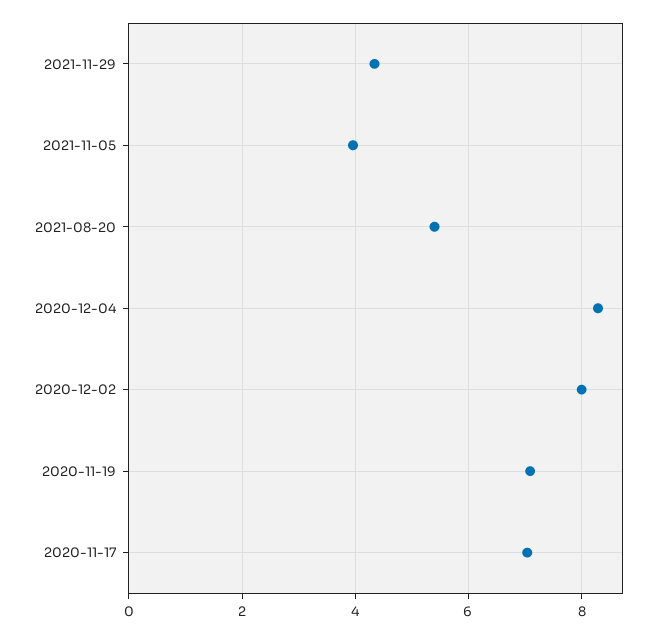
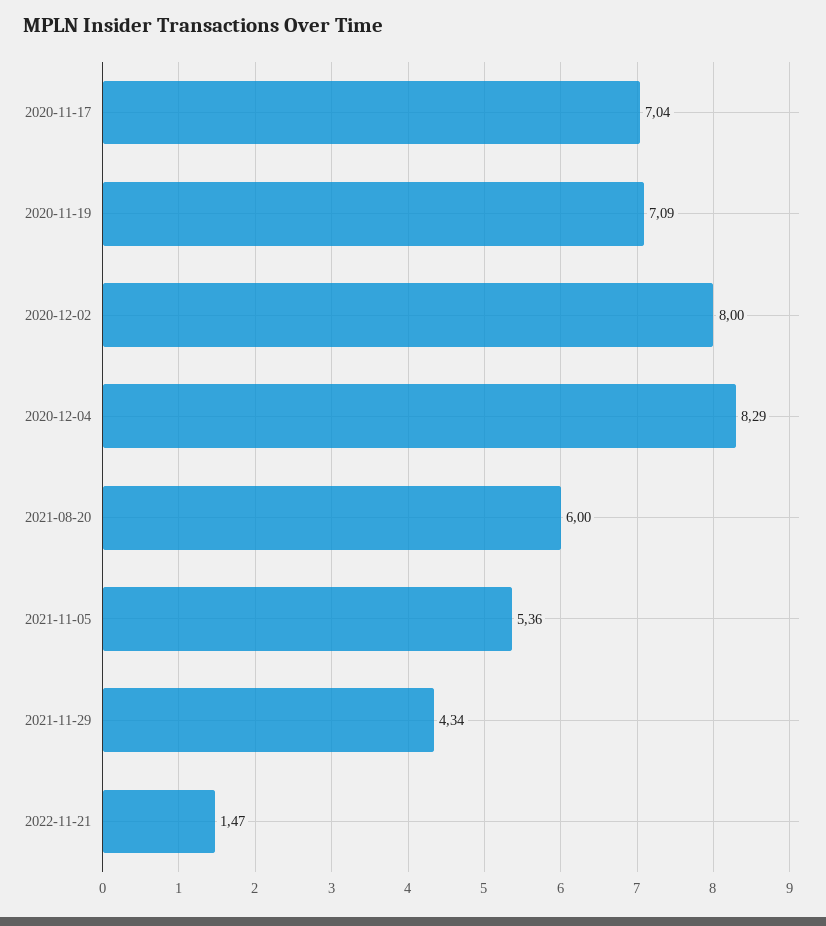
2021-11-05: 4 -> 5.36
2021-08-20: 5.4 -> 6
2022-11-21: none -> 1.47

